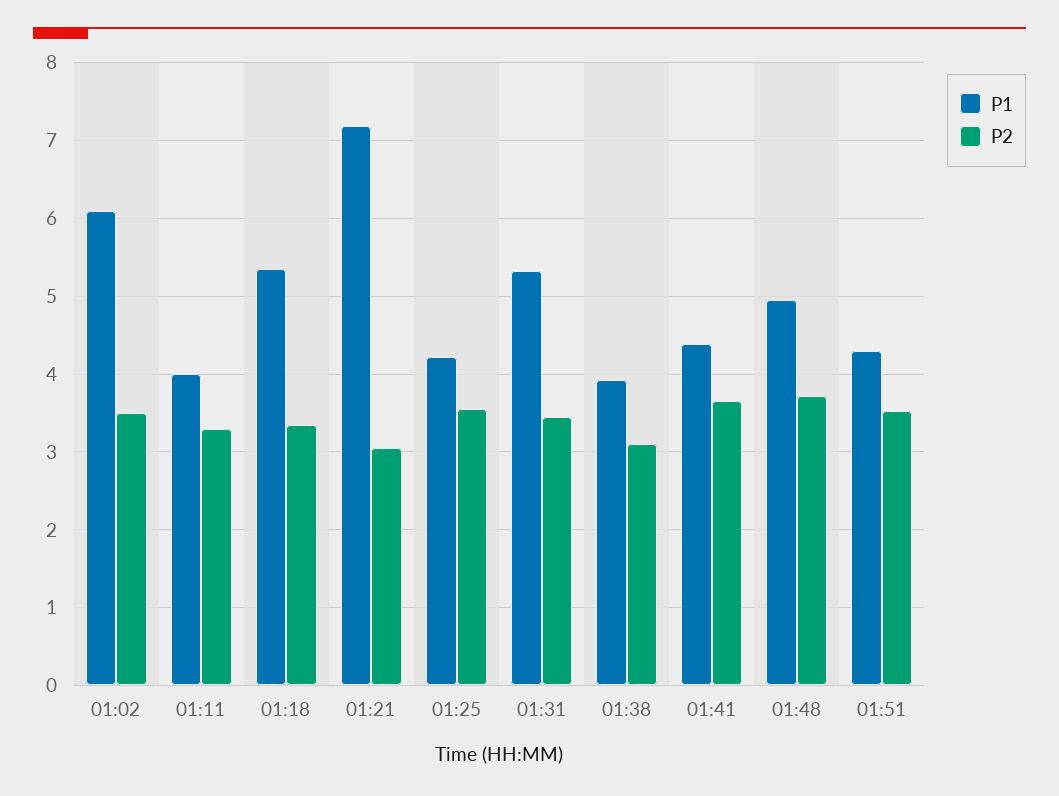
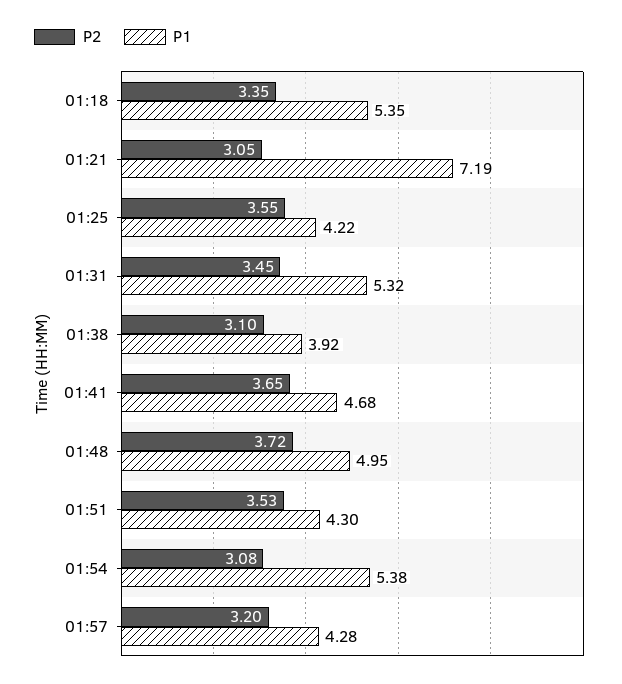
P1, 01:02: 6.1 -> none
P2, 01:02: 3.5 -> none
P1, 01:11: 4 -> none
P2, 01:11: 3.3 -> none
P1, 01:41: 4.4 -> 4.68
P2, 01:54: none -> 3.08
P1, 01:54: none -> 5.38
P2, 01:57: none -> 3.2
P1, 01:57: none -> 4.28

